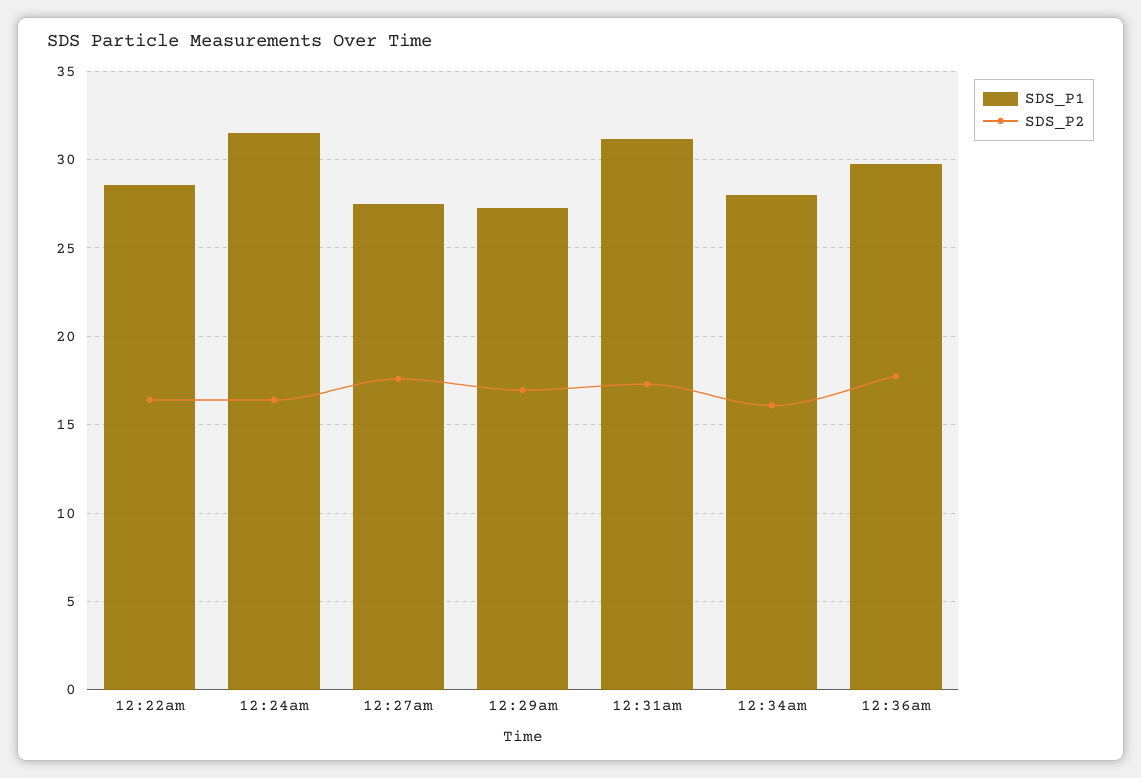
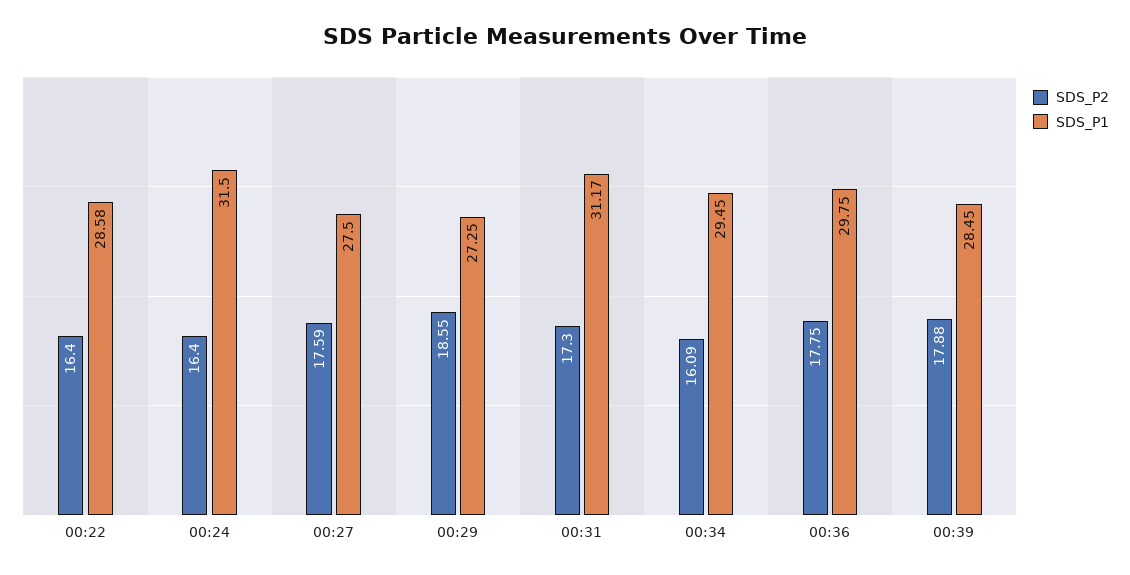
SDS_P2, 12:29am: 17 -> 18.55
SDS_P1, 12:34am: 28 -> 29.45
SDS_P2, 00:39: none -> 17.88
SDS_P1, 00:39: none -> 28.45

